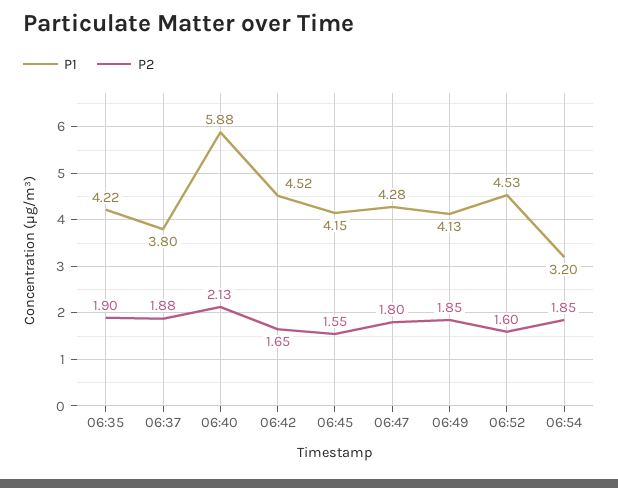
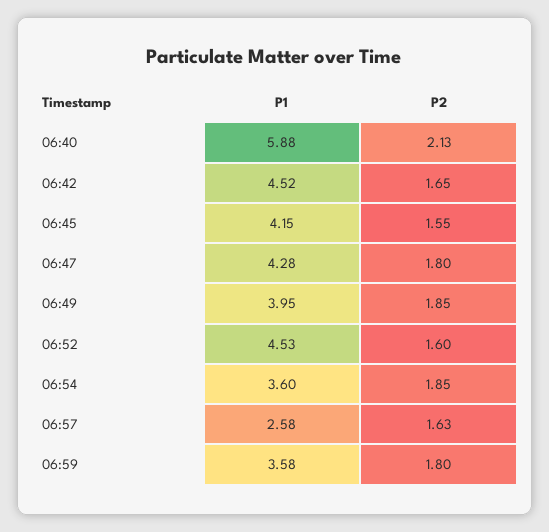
P1, 06:35: 4.22 -> none
P2, 06:35: 1.9 -> none
P1, 06:37: 3.8 -> none
P2, 06:37: 1.88 -> none
P1, 06:49: 4.13 -> 3.95
P1, 06:54: 3.2 -> 3.6
P1, 06:57: none -> 2.58
P2, 06:57: none -> 1.63
P1, 06:59: none -> 3.58
P2, 06:59: none -> 1.8

